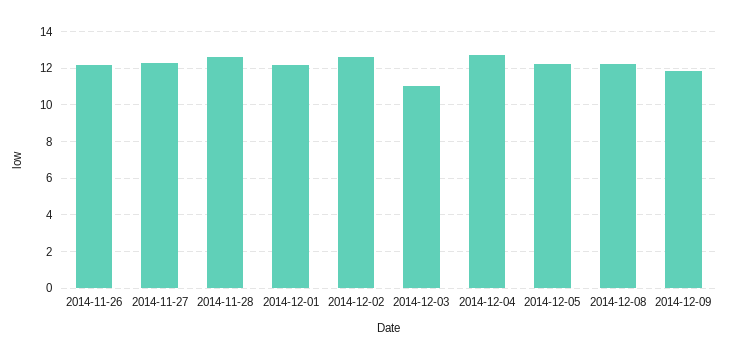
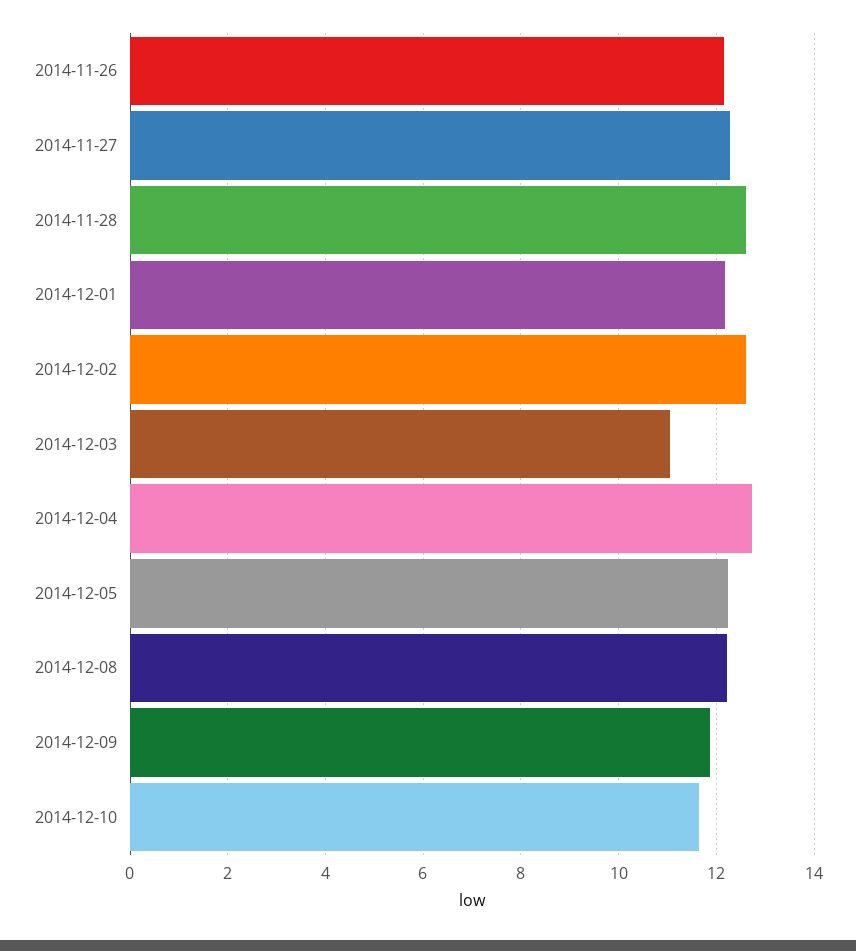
2014-12-10: none -> 11.6

